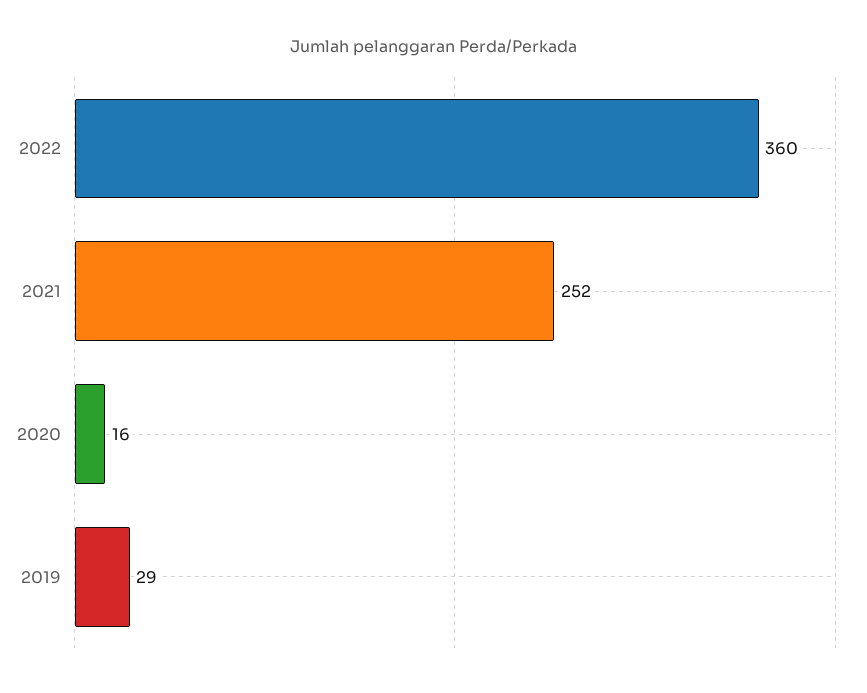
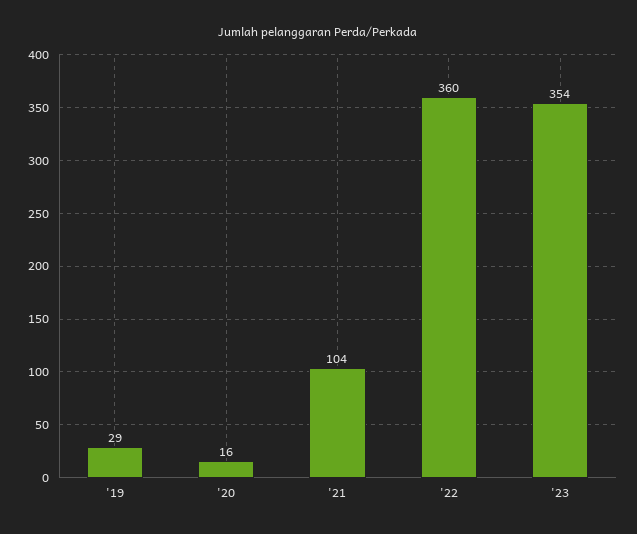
2021: 252 -> 104
'23: none -> 354

